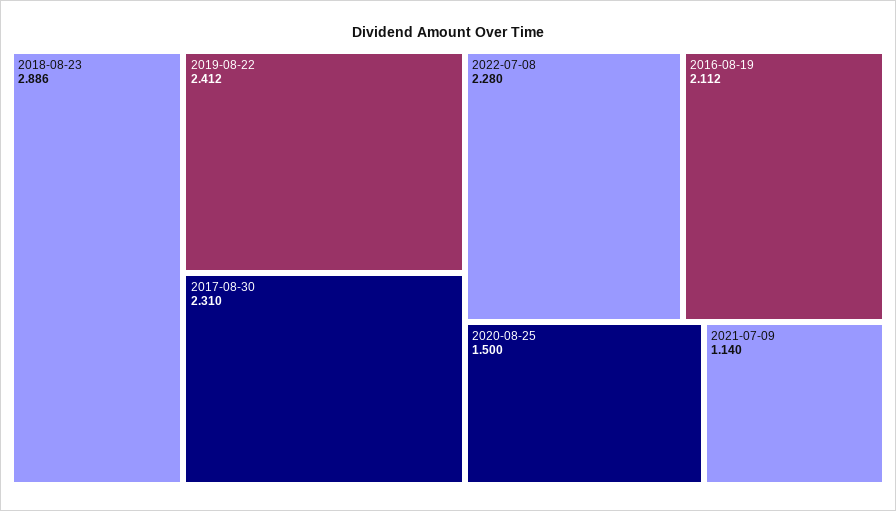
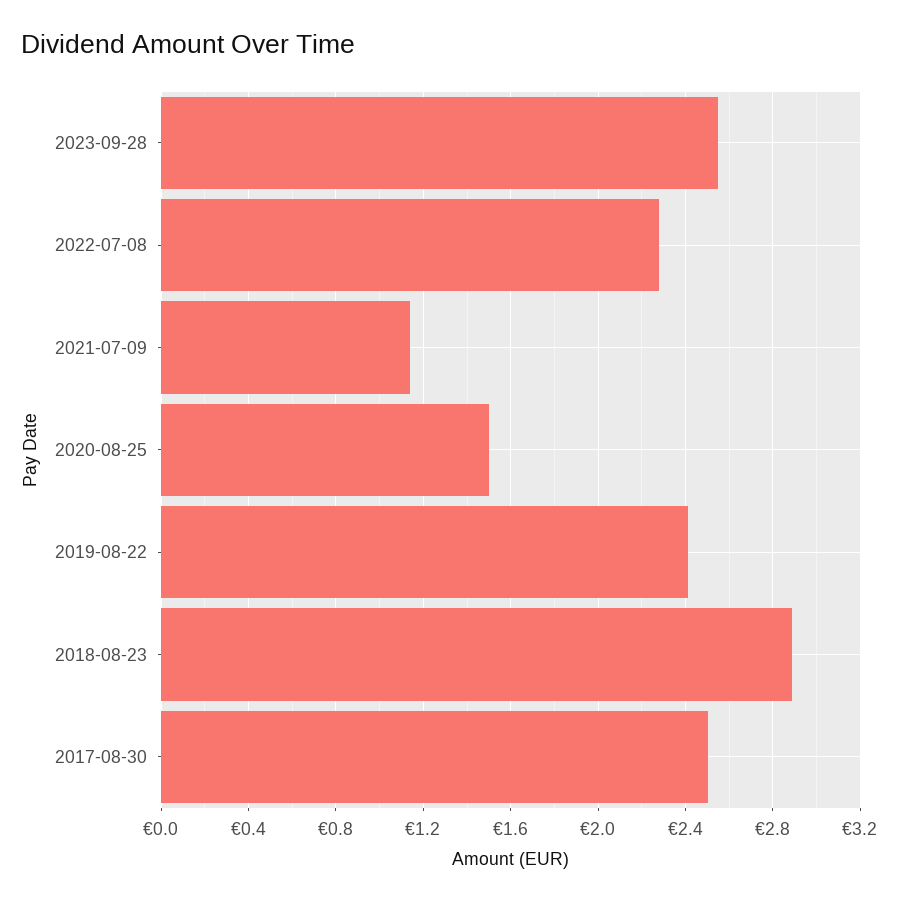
2017-08-30: 2.31 -> 2.5
2016-08-19: 2.112 -> none
2023-09-28: none -> 2.55

